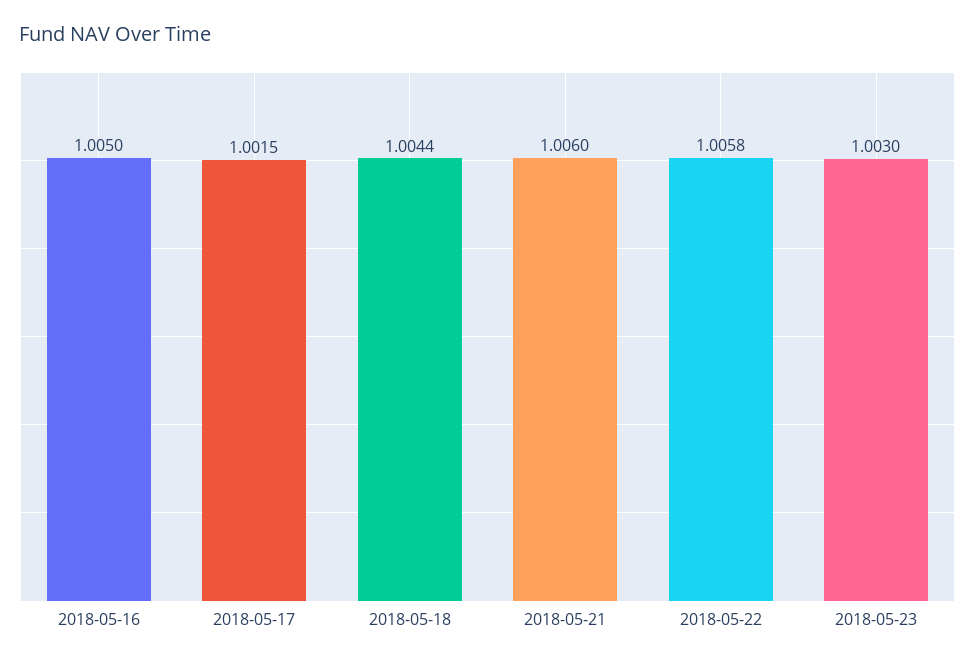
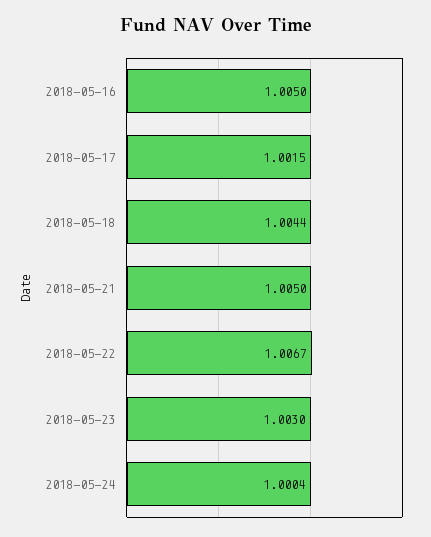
2018-05-21: 1.006 -> 1.005
2018-05-22: 1.0058 -> 1.0067
2018-05-24: none -> 1.0004

